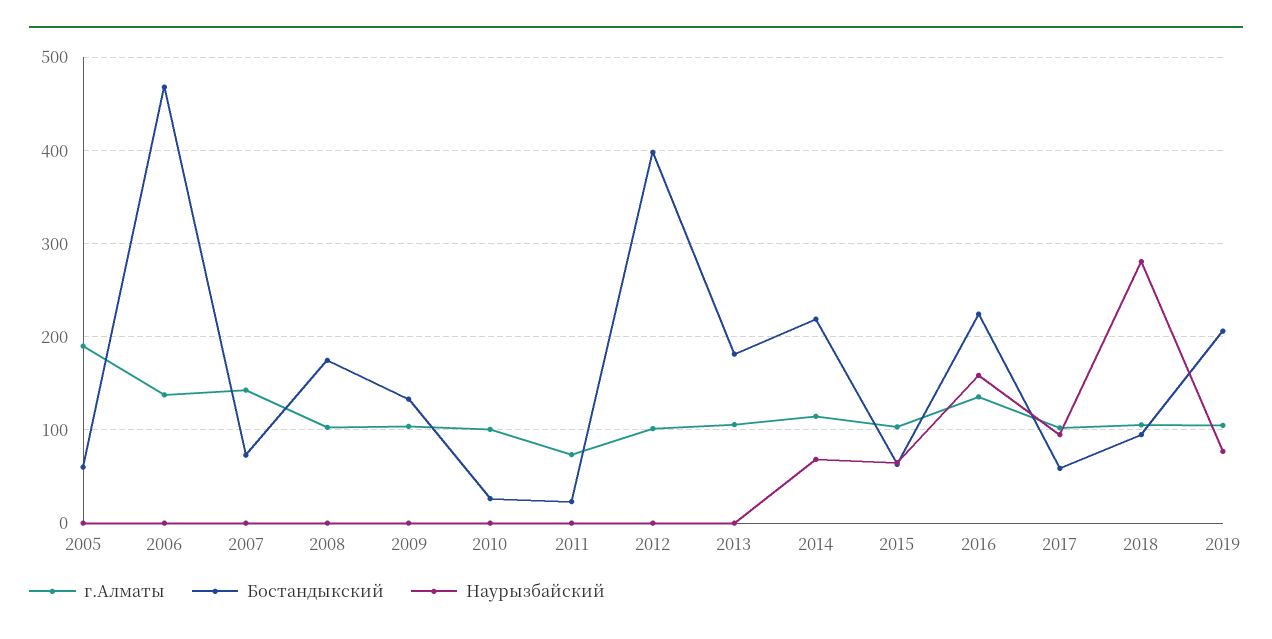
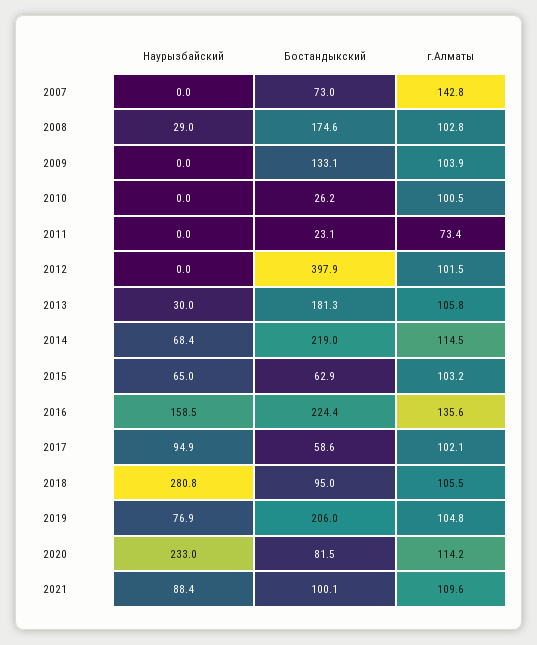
г.Алматы, 2005: 190 -> none
Бостандыкский, 2005: 60 -> none
Наурызбайский, 2005: 0 -> none
г.Алматы, 2006: 140 -> none
Бостандыкский, 2006: 470 -> none
Наурызбайский, 2006: 0 -> none
Наурызбайский, 2008: 0 -> 29
Наурызбайский, 2013: 0 -> 30
Наурызбайский, 2020: none -> 233
Бостандыкский, 2020: none -> 81.5
г.Алматы, 2020: none -> 114.2
Наурызбайский, 2021: none -> 88.4
Бостандыкский, 2021: none -> 100.1
г.Алматы, 2021: none -> 109.6

